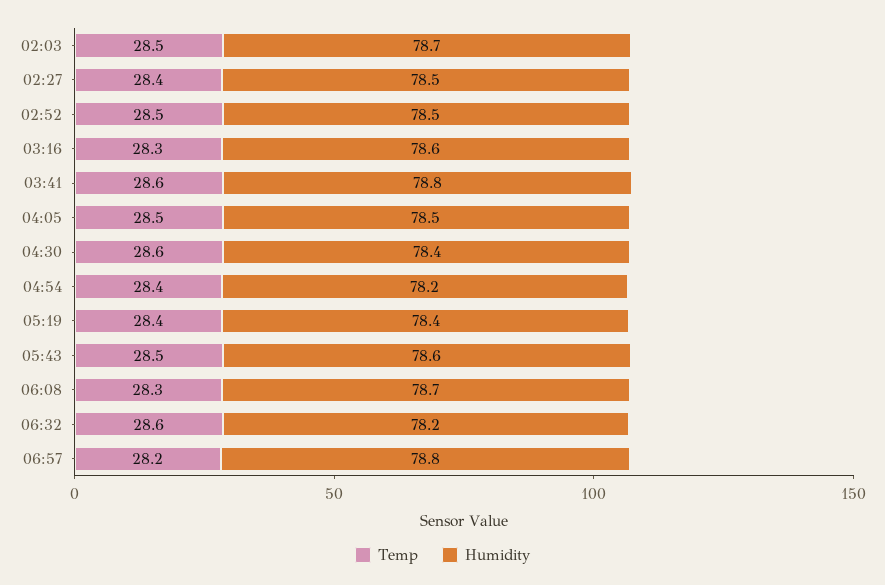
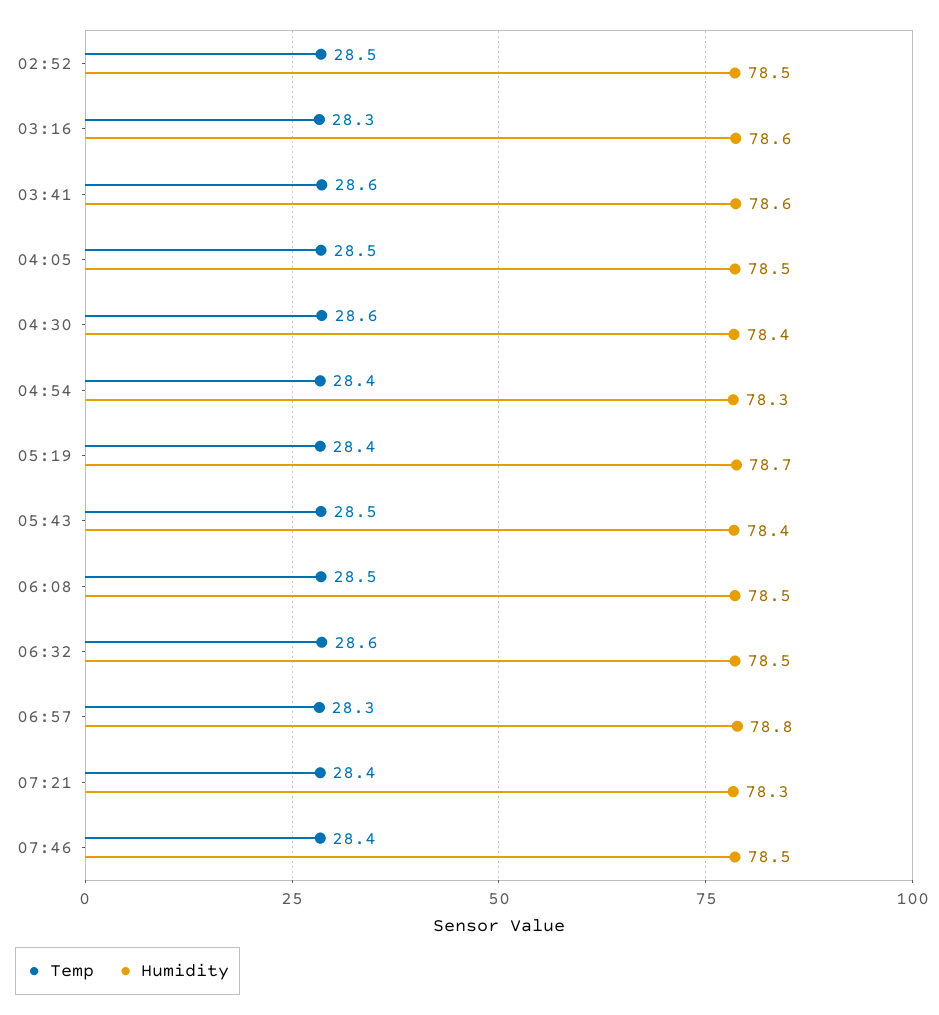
Temp, 02:03: 28.5 -> none
Humidity, 02:03: 78.7 -> none
Temp, 02:27: 28.4 -> none
Humidity, 02:27: 78.5 -> none
Humidity, 03:41: 78.8 -> 78.6
Humidity, 04:54: 78.2 -> 78.3
Humidity, 05:19: 78.4 -> 78.7
Humidity, 05:43: 78.6 -> 78.4
Temp, 06:08: 28.3 -> 28.5
Humidity, 06:08: 78.7 -> 78.5
Humidity, 06:32: 78.2 -> 78.5
Temp, 06:57: 28.2 -> 28.3
Temp, 07:21: none -> 28.4
Humidity, 07:21: none -> 78.3
Temp, 07:46: none -> 28.4
Humidity, 07:46: none -> 78.5

